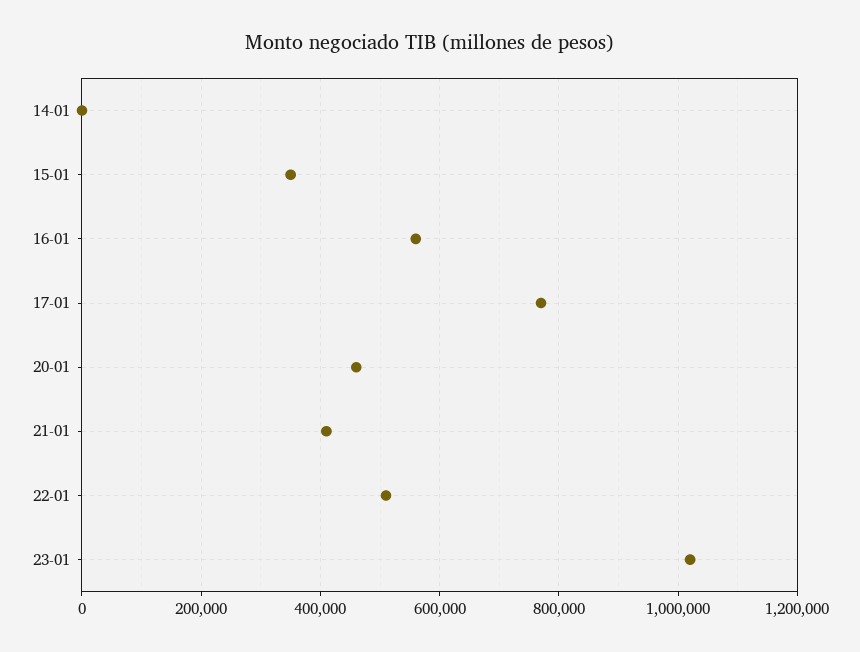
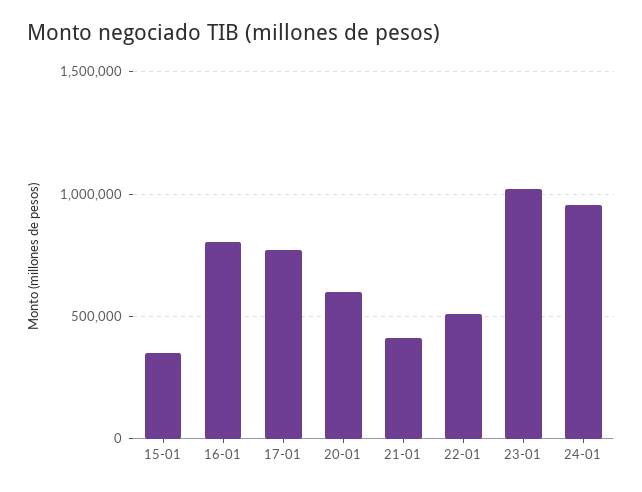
14-01: 0 -> none
16-01: 560000 -> 800000
20-01: 460000 -> 600000
24-01: none -> 950000

